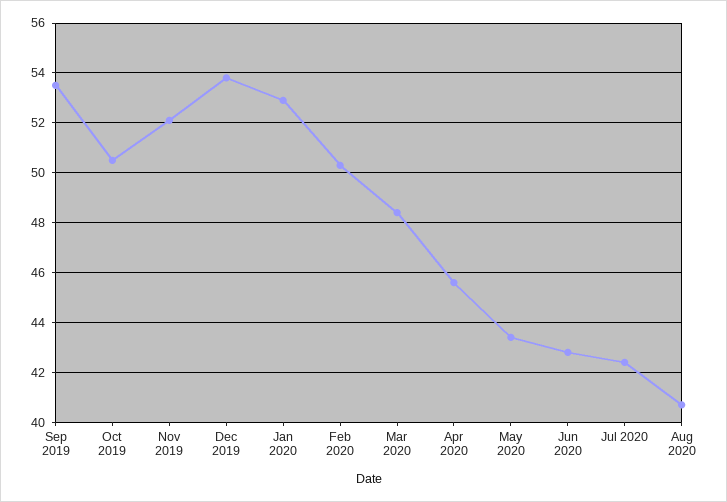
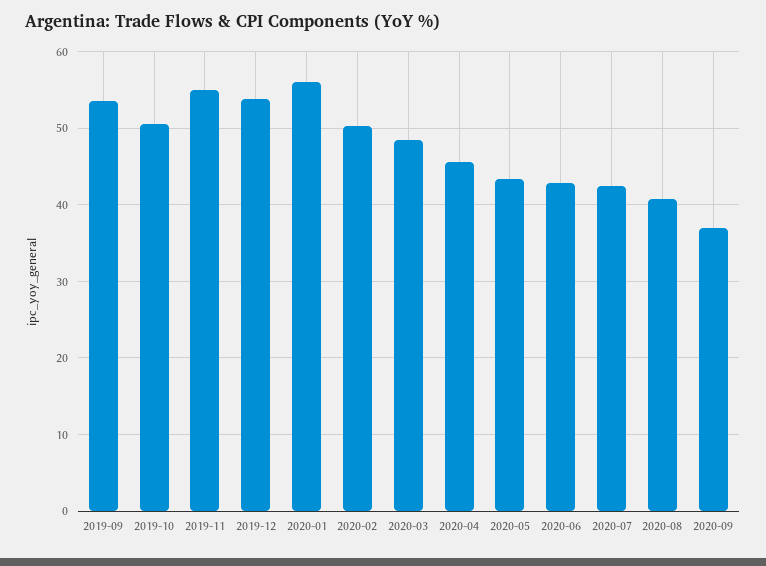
Nov 2019: 52 -> 55
Jan 2020: 53 -> 56
2020-09: none -> 37

